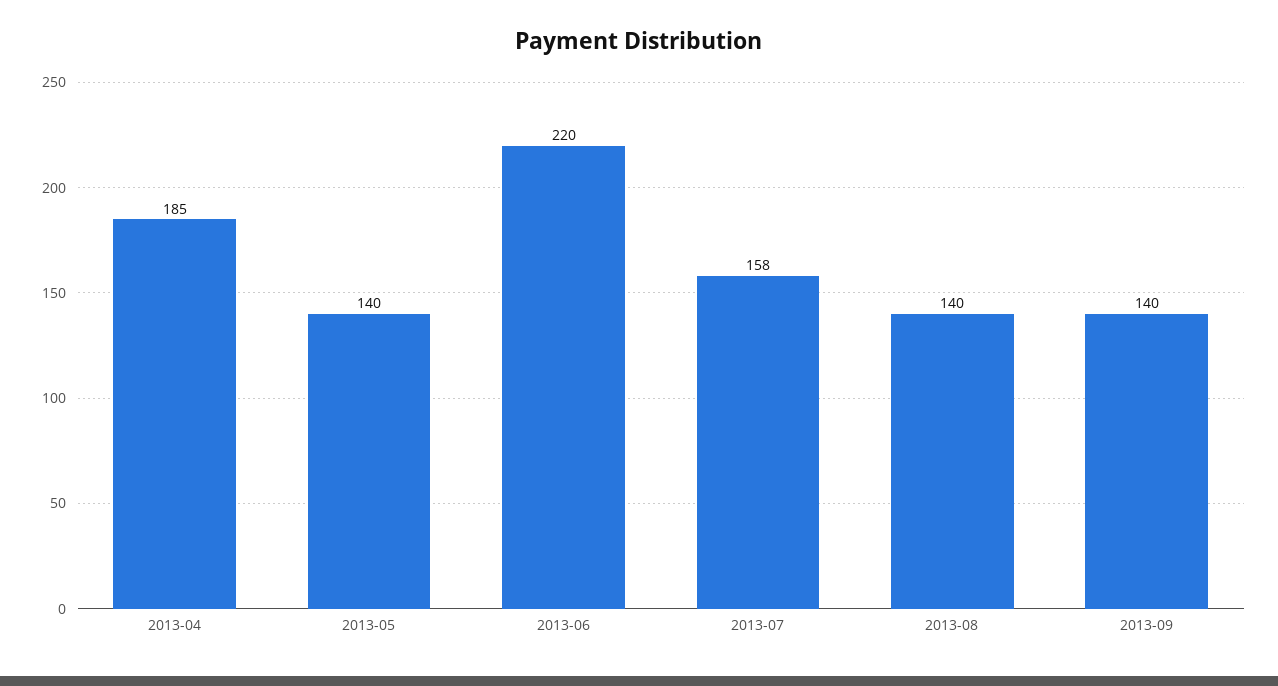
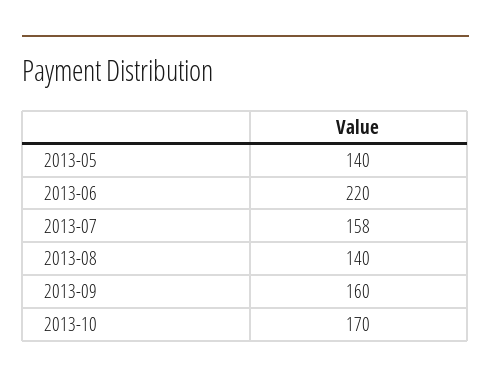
2013-04: 185 -> none
2013-09: 140 -> 160
2013-10: none -> 170

